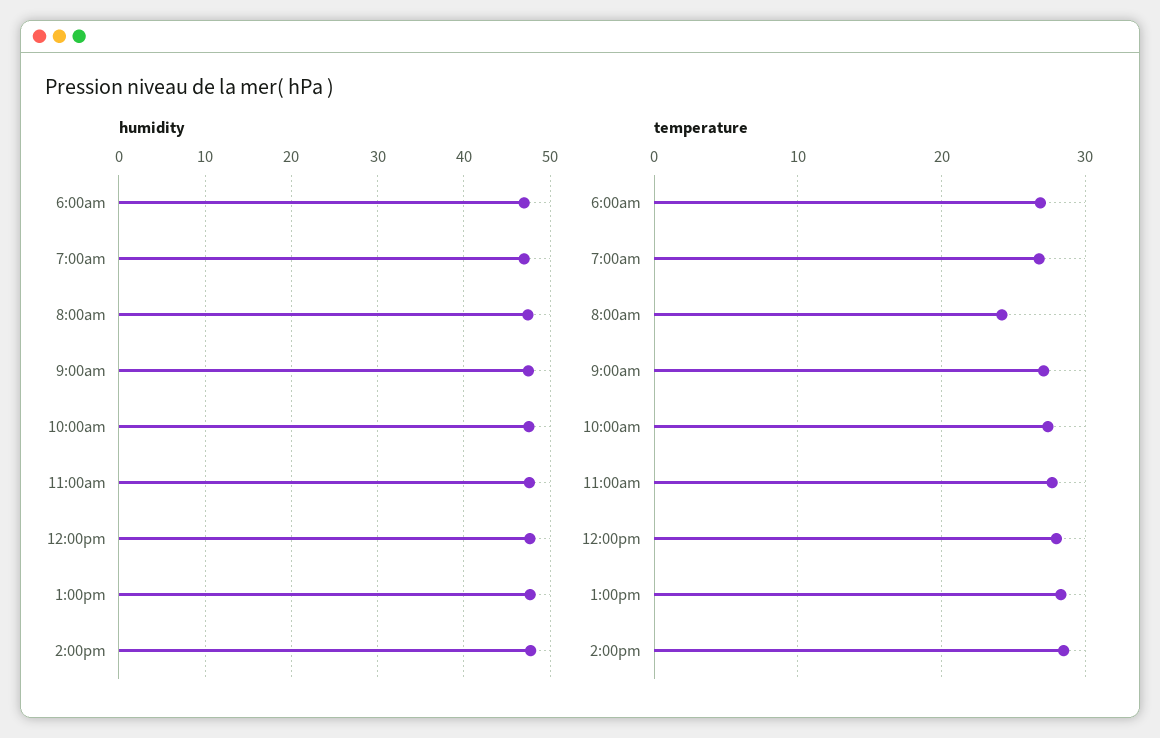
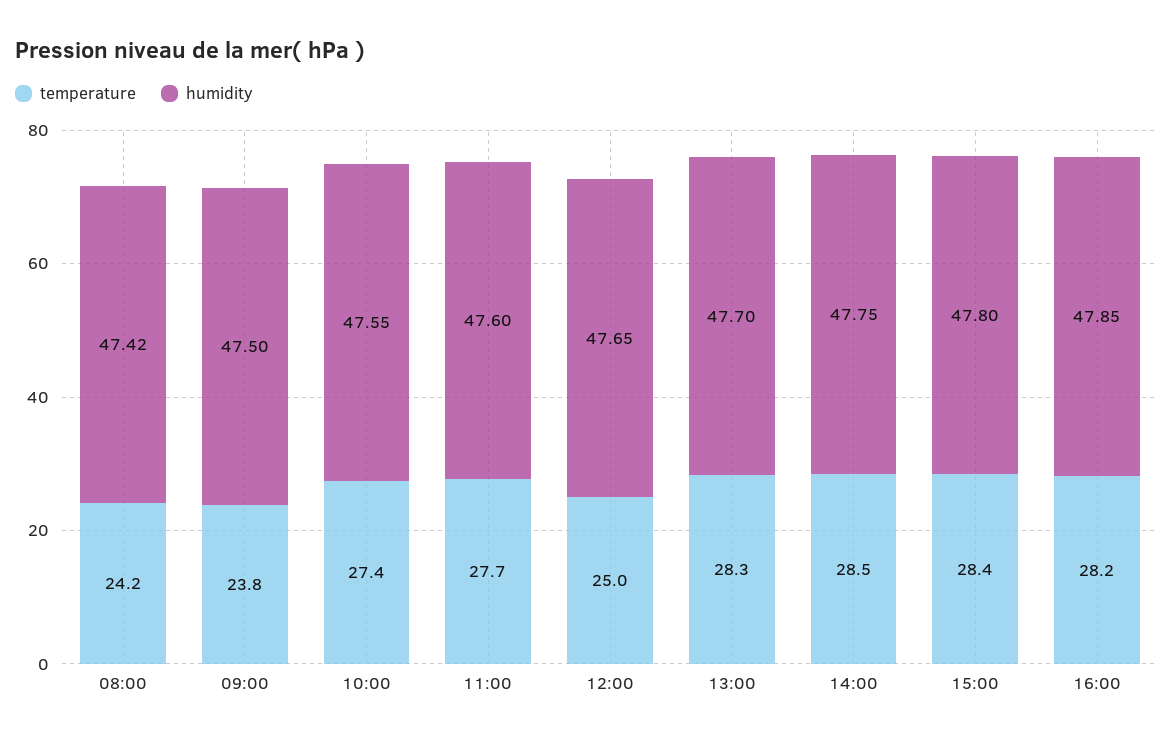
humidity, 6:00am: 47 -> none
humidity, 7:00am: 47 -> none
temperature, 6:00am: 27 -> none
temperature, 7:00am: 27 -> none
temperature, 9:00am: 27 -> 23.8
temperature, 12:00pm: 28 -> 25
temperature, 15:00: none -> 28.4
humidity, 15:00: none -> 47.8
temperature, 16:00: none -> 28.2
humidity, 16:00: none -> 47.85

